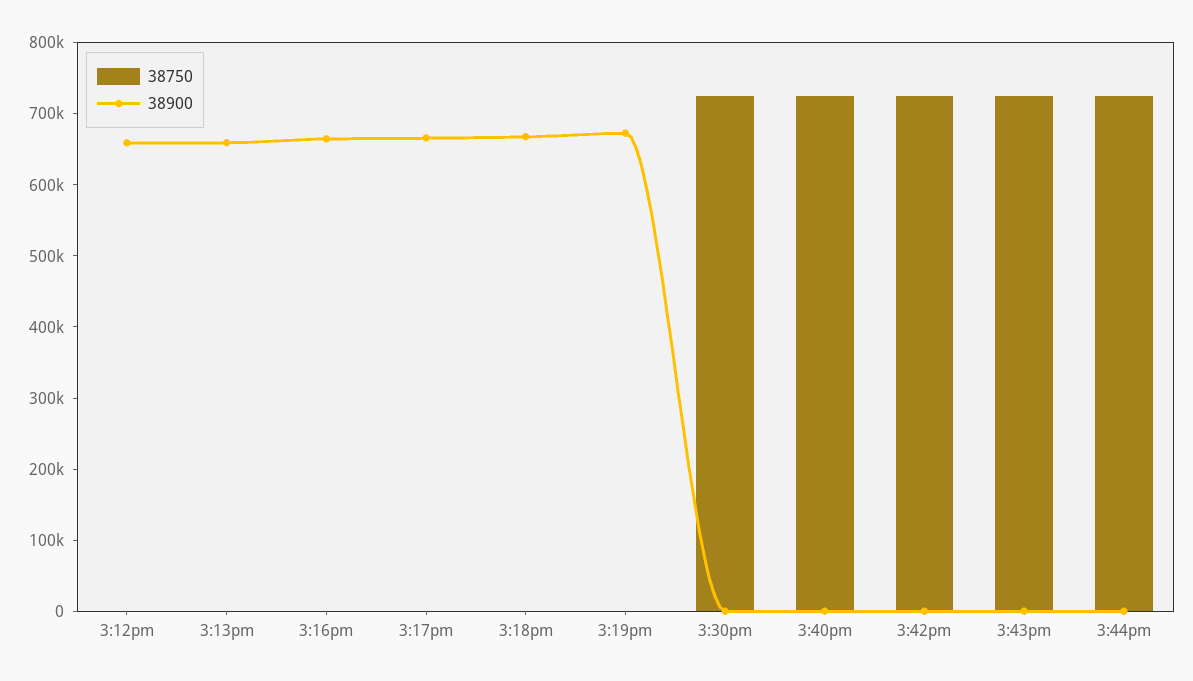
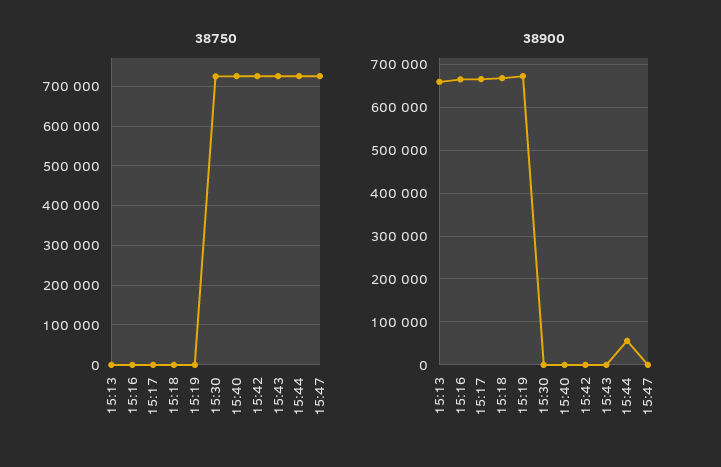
38750, 3:12pm: 0 -> none
38900, 3:12pm: 660000 -> none
38900, 3:44pm: 0 -> 60000
38750, 15:47: none -> 720000
38900, 15:47: none -> 0

